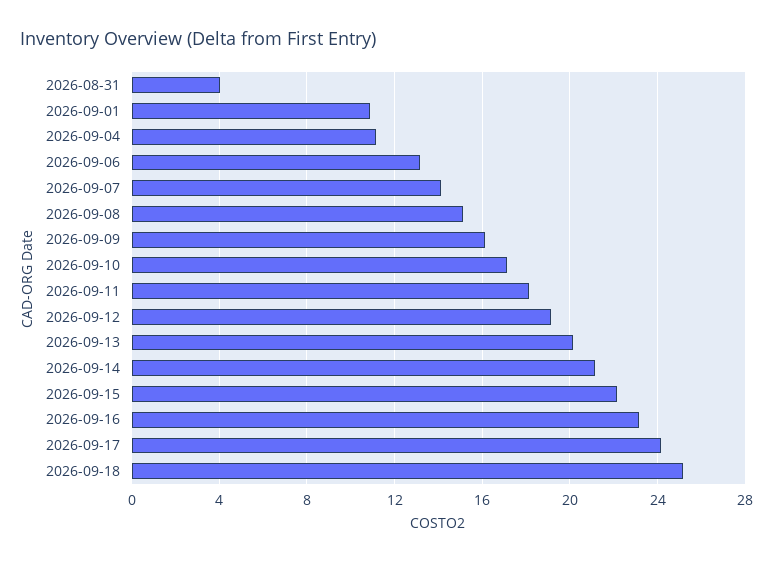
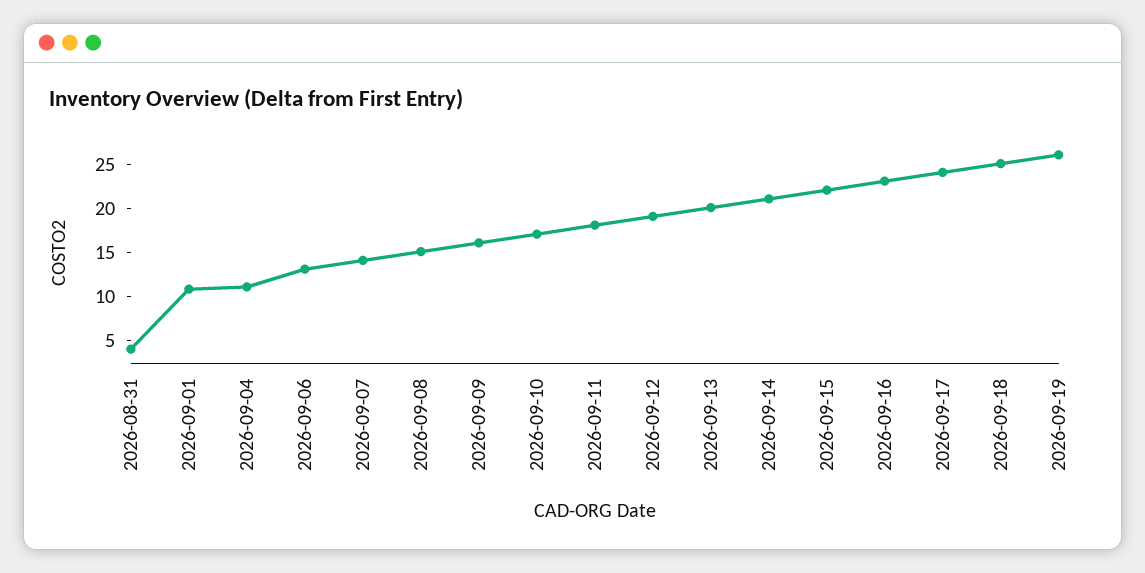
2026-09-19: none -> 26

